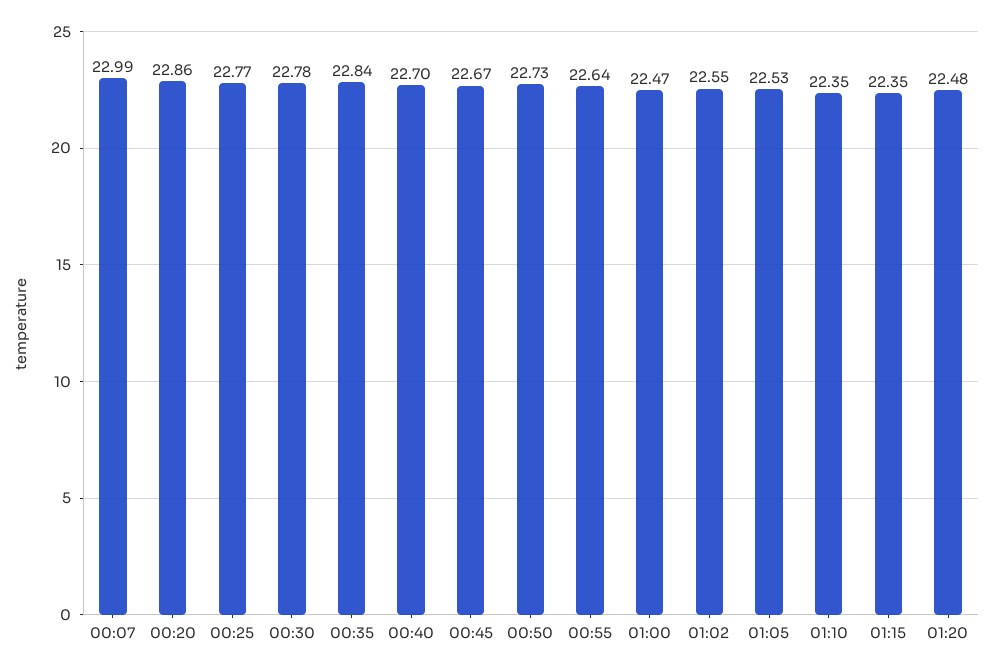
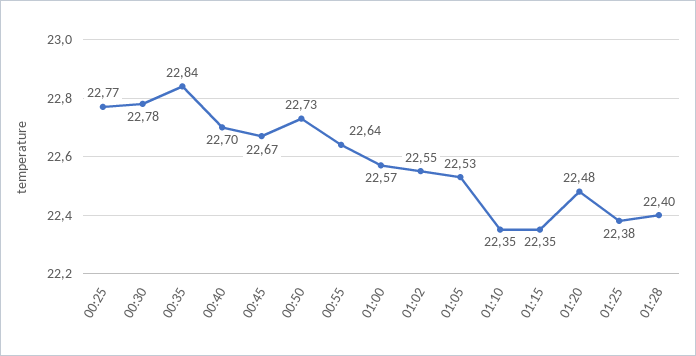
00:07: 22.99 -> none
00:20: 22.86 -> none
01:00: 22.47 -> 22.57
01:25: none -> 22.38
01:28: none -> 22.4

